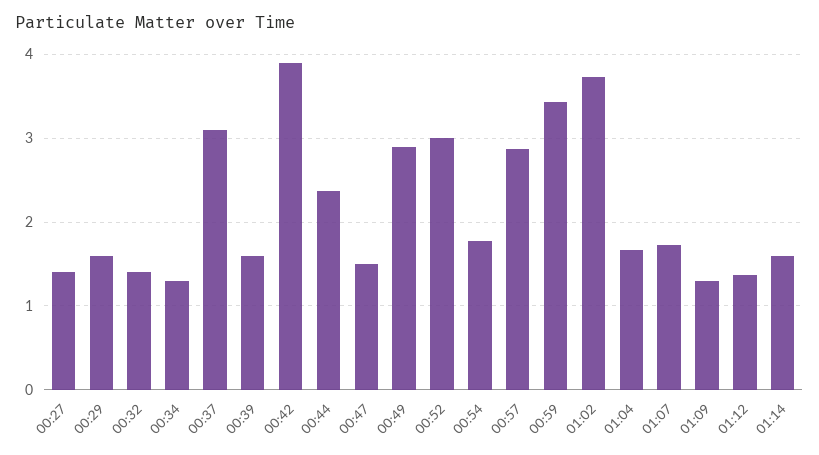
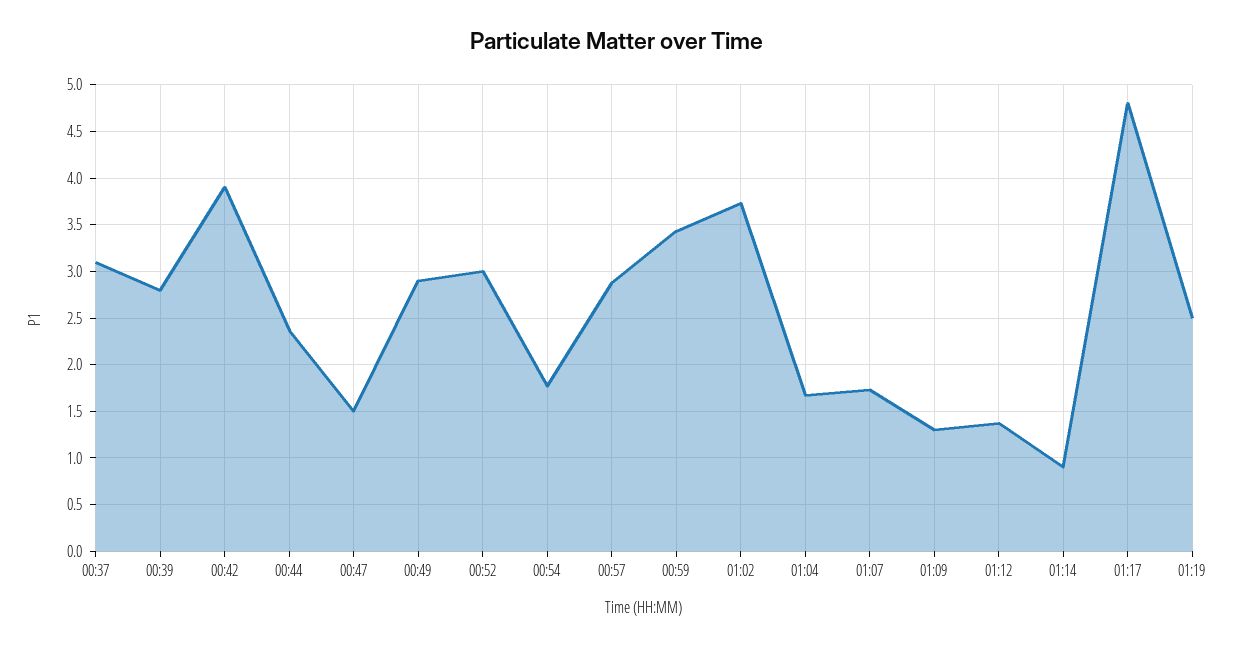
00:27: 1.4 -> none
00:29: 1.6 -> none
00:32: 1.4 -> none
00:34: 1.3 -> none
00:39: 1.6 -> 2.8
01:14: 1.6 -> 0.9
01:17: none -> 4.8
01:19: none -> 2.5

